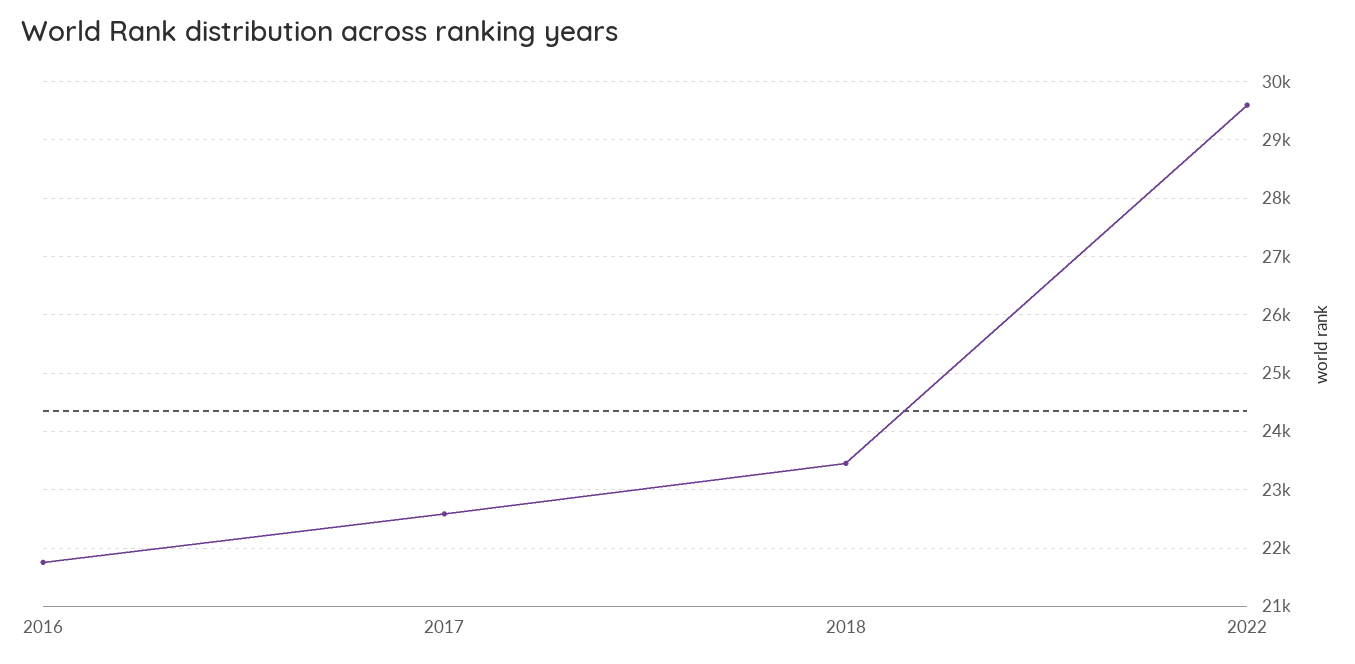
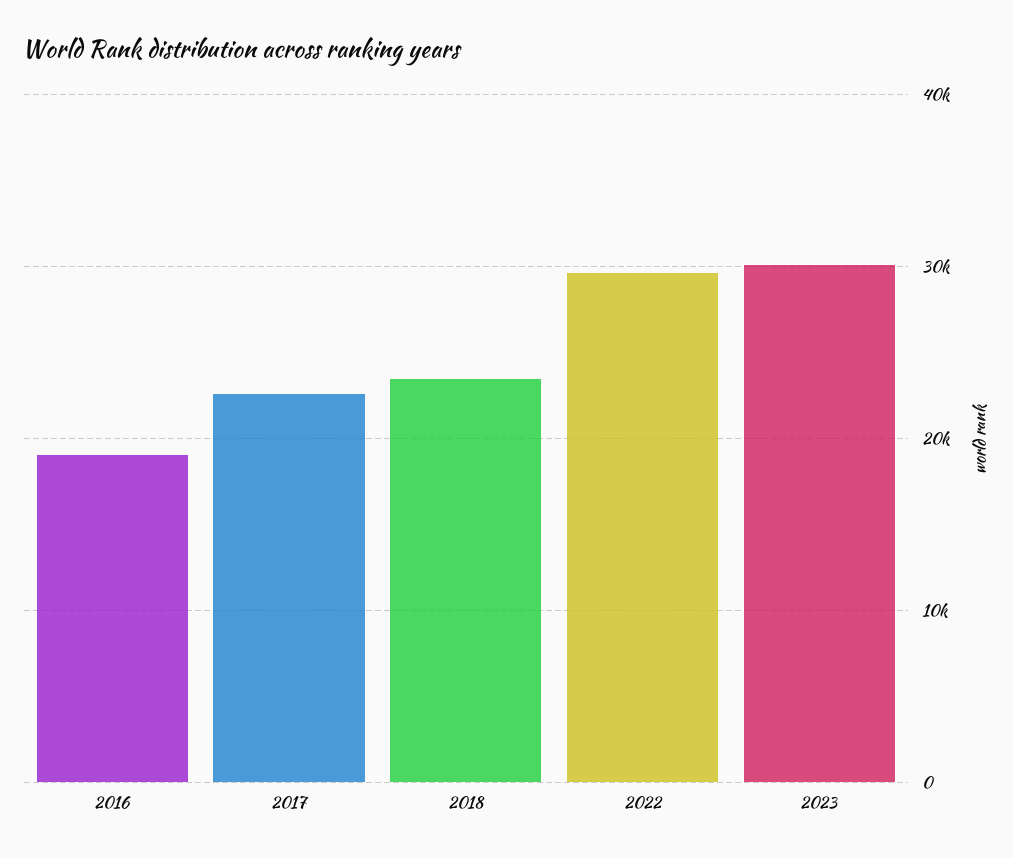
2016: 21800 -> 19000
2023: none -> 30000

